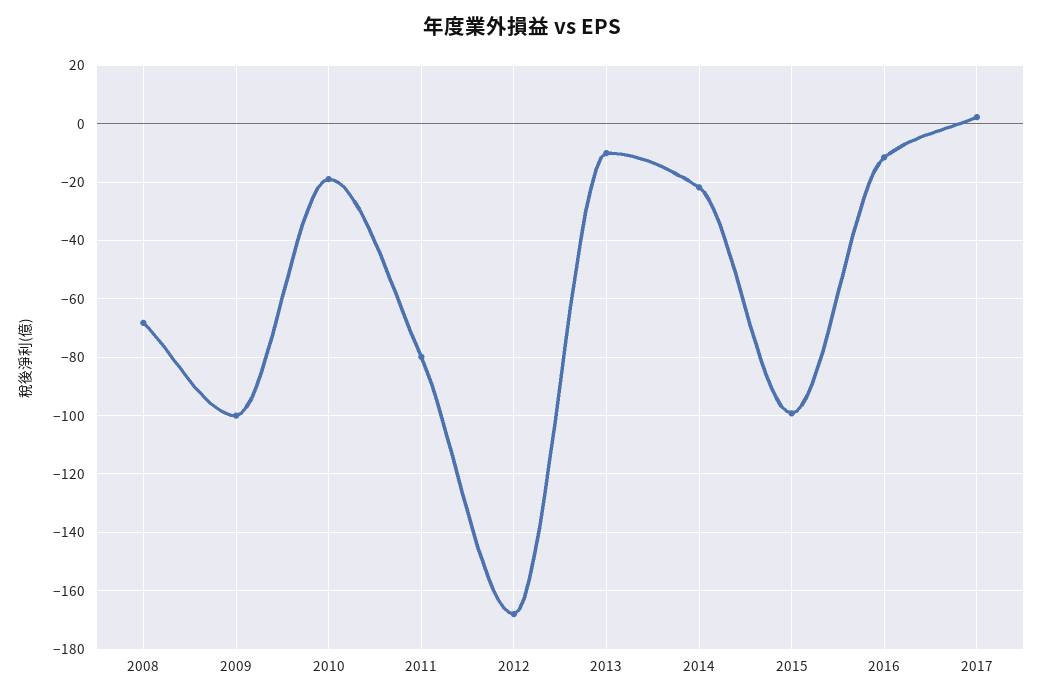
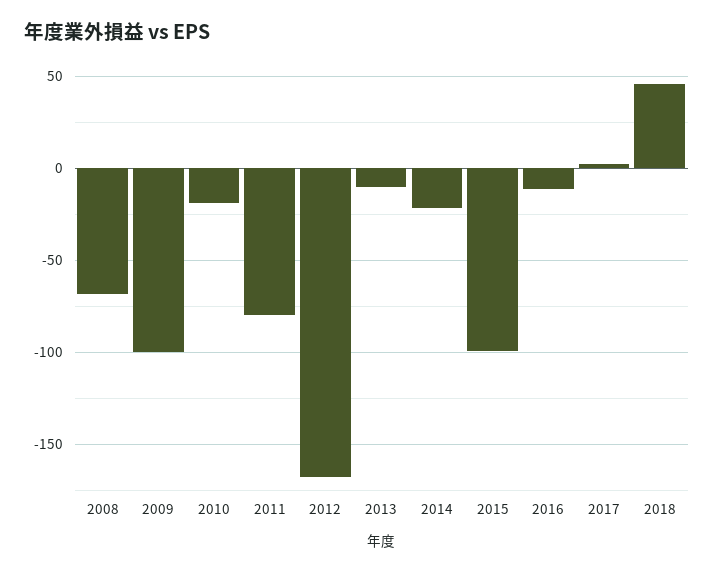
2018: none -> 45

